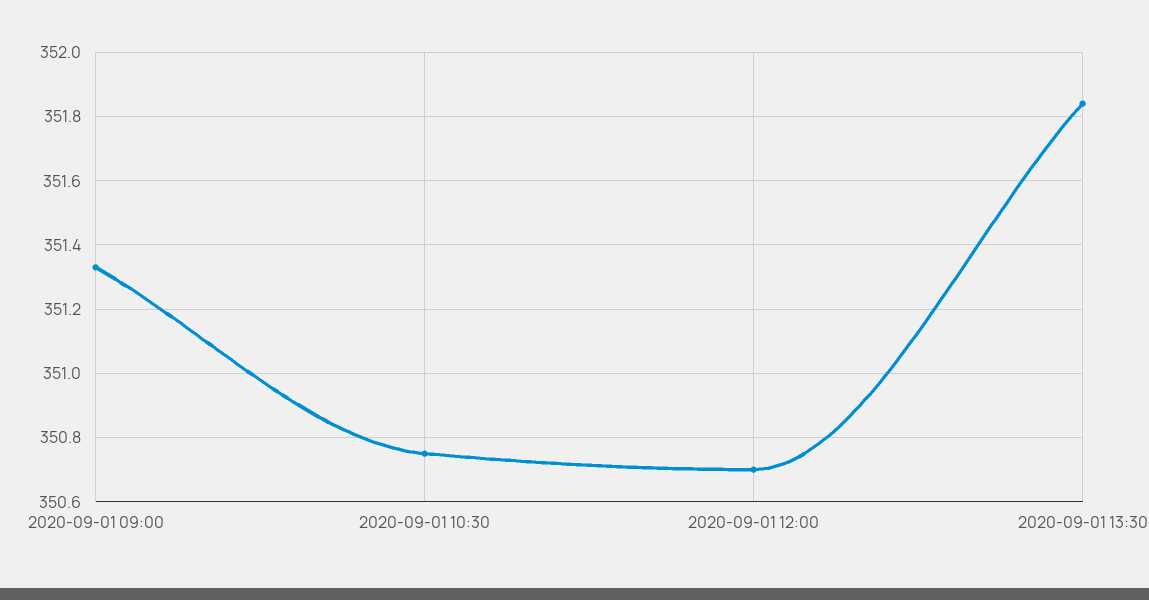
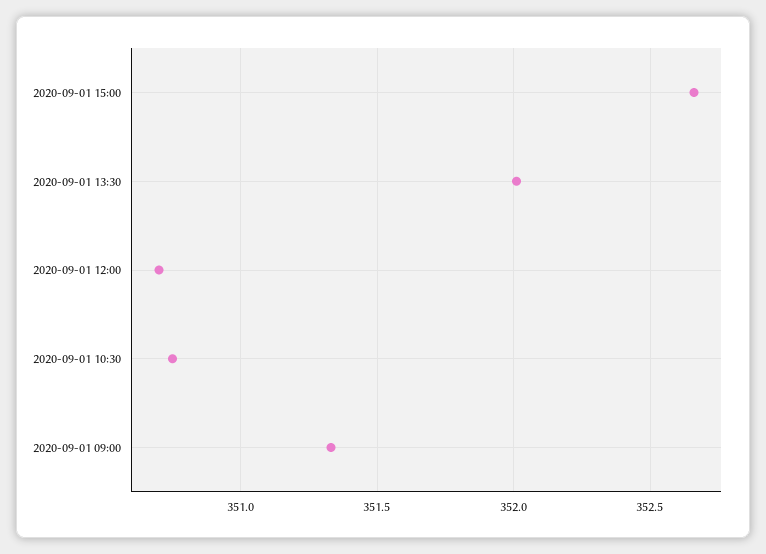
2020-09-01 13:30: 351.85 -> 352
2020-09-01 15:00: none -> 352.65

